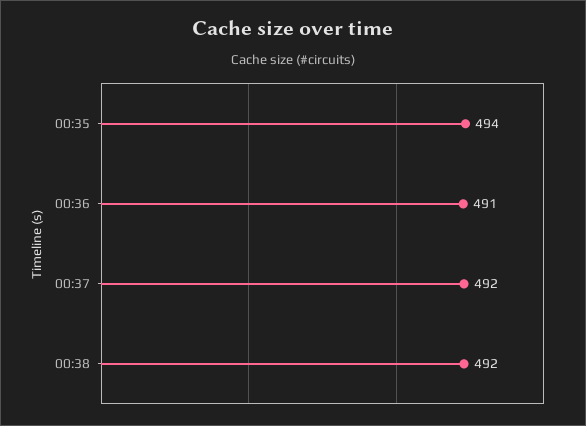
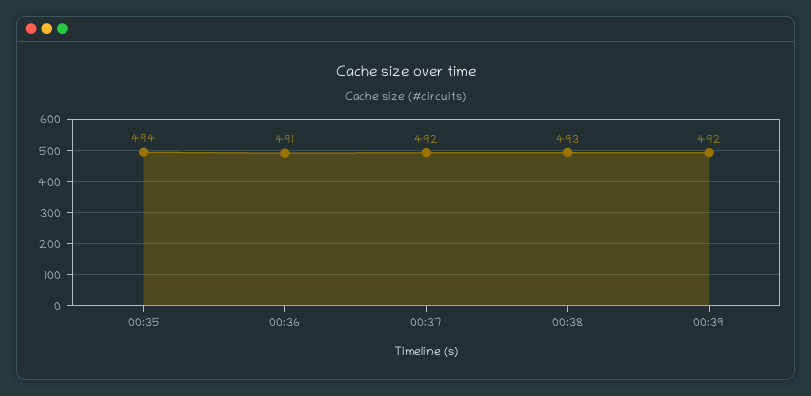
00:38: 492 -> 493
00:39: none -> 492

